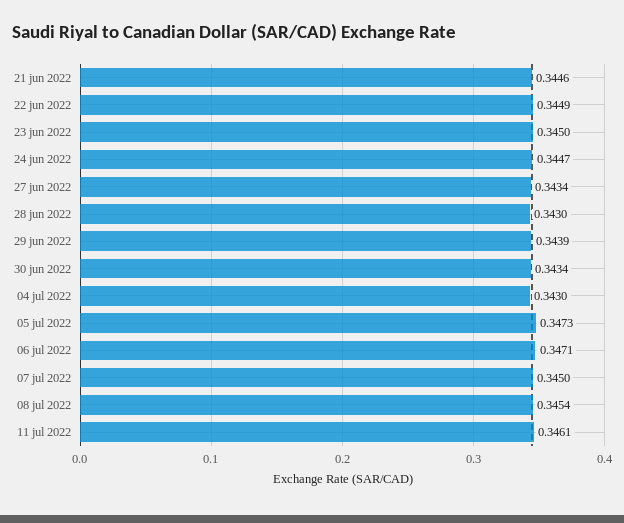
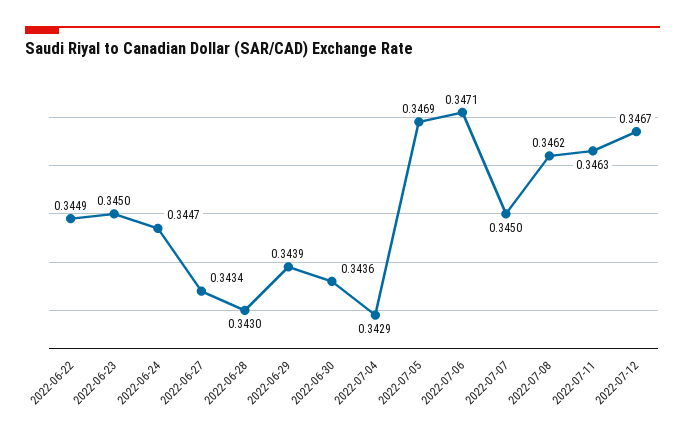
21 jun 2022: 0.3446 -> none
30 jun 2022: 0.3434 -> 0.3436
04 jul 2022: 0.343 -> 0.3429
05 jul 2022: 0.3473 -> 0.3469
08 jul 2022: 0.3454 -> 0.3462
11 jul 2022: 0.3461 -> 0.3463
2022-07-12: none -> 0.3467

